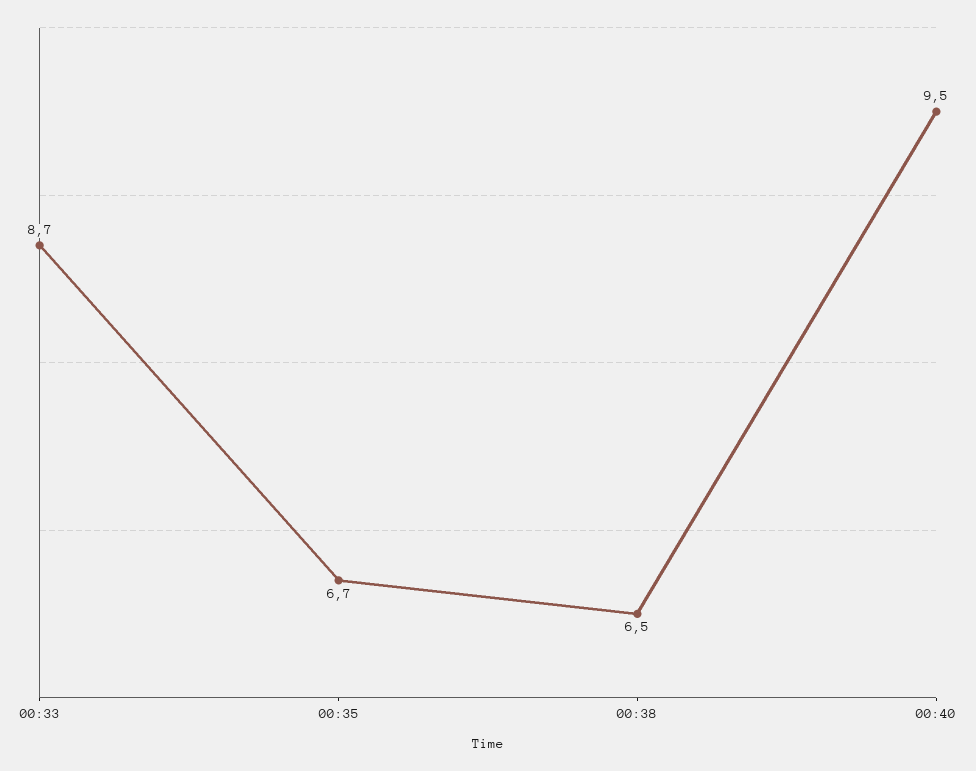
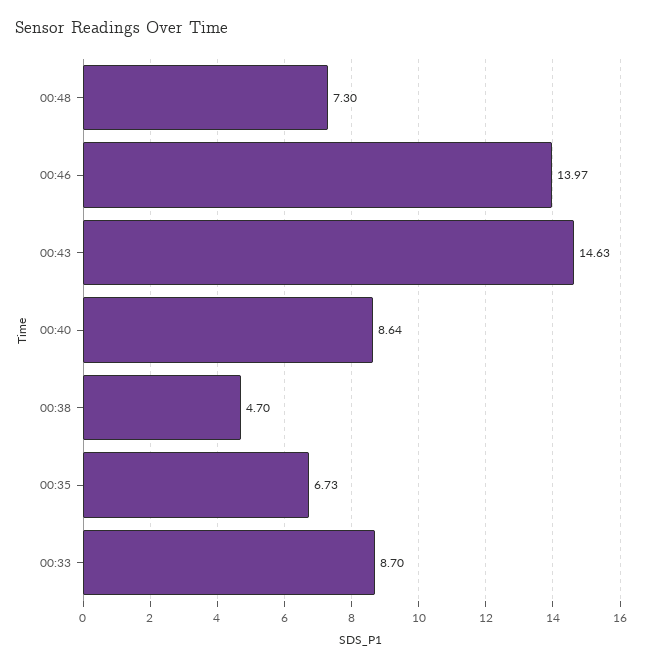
00:38: 6.5 -> 4.7
00:40: 9.5 -> 8.64
00:48: none -> 7.3
00:46: none -> 13.97
00:43: none -> 14.63

